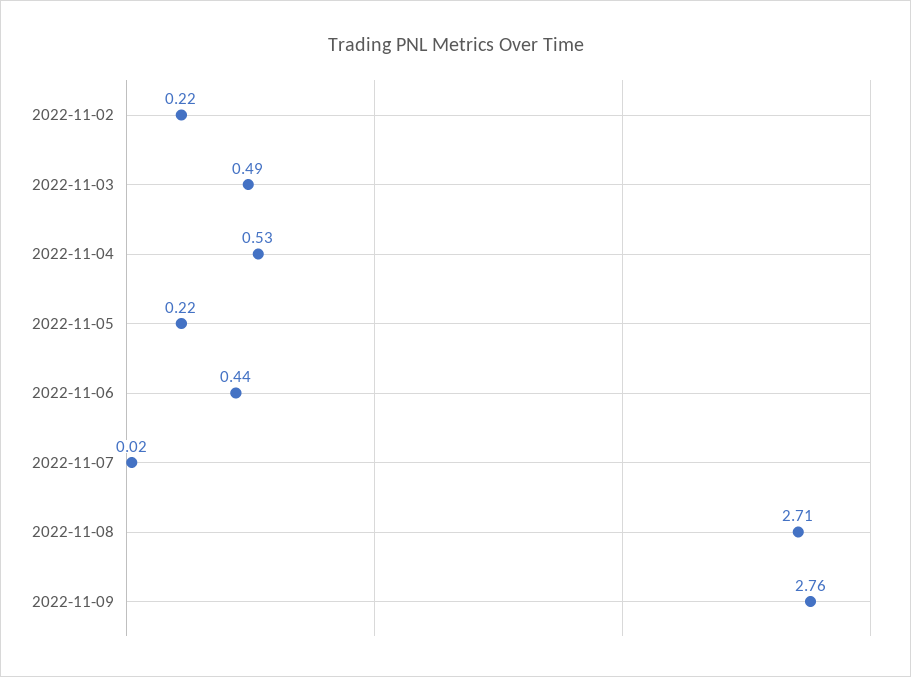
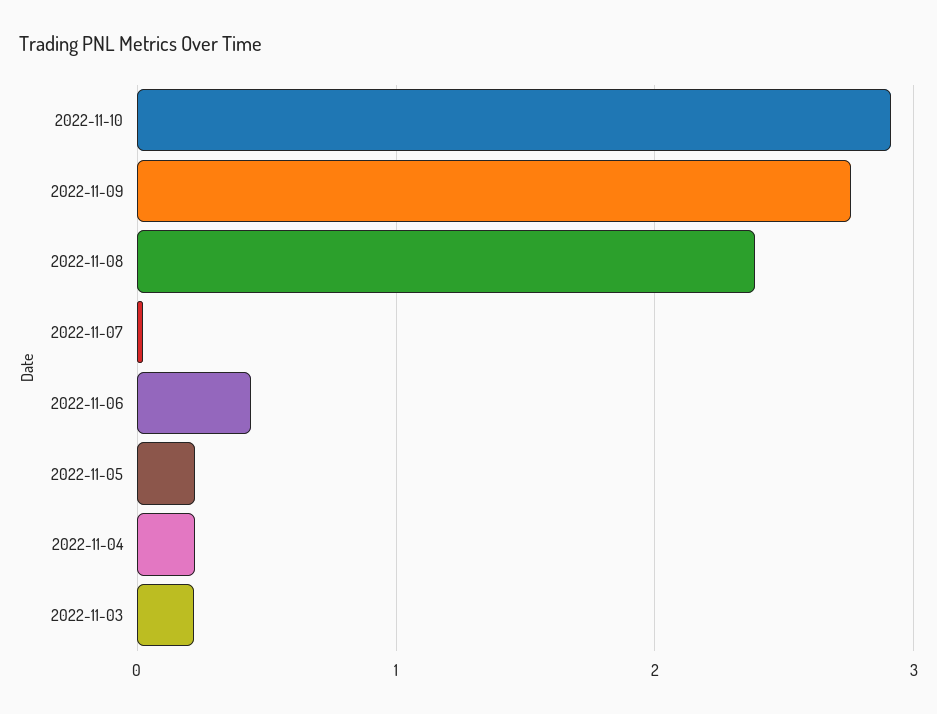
2022-11-02: 0.22 -> none
2022-11-03: 0.49 -> 0.2
2022-11-04: 0.53 -> 0.2
2022-11-08: 2.71 -> 2.4
2022-11-10: none -> 2.9

